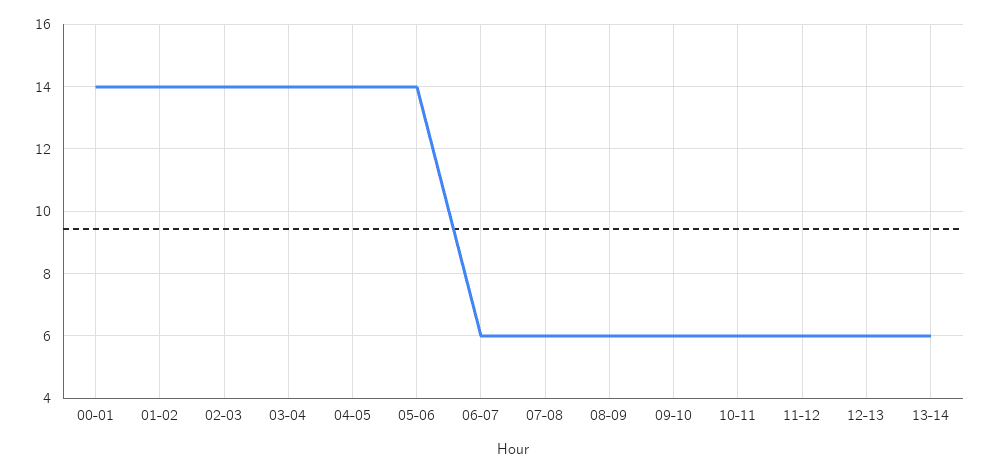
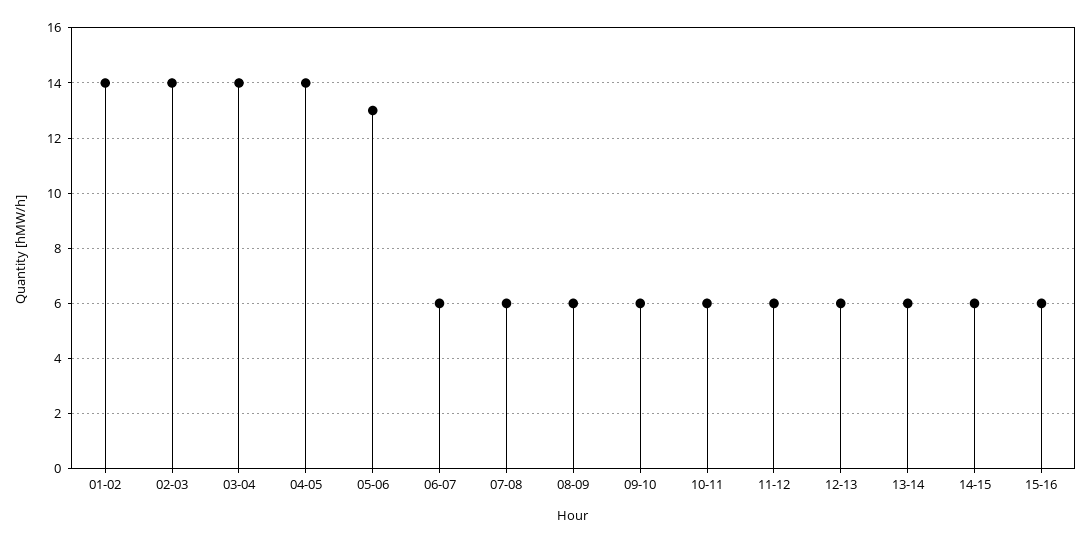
00-01: 14 -> none
05-06: 14 -> 13
14-15: none -> 6
15-16: none -> 6

